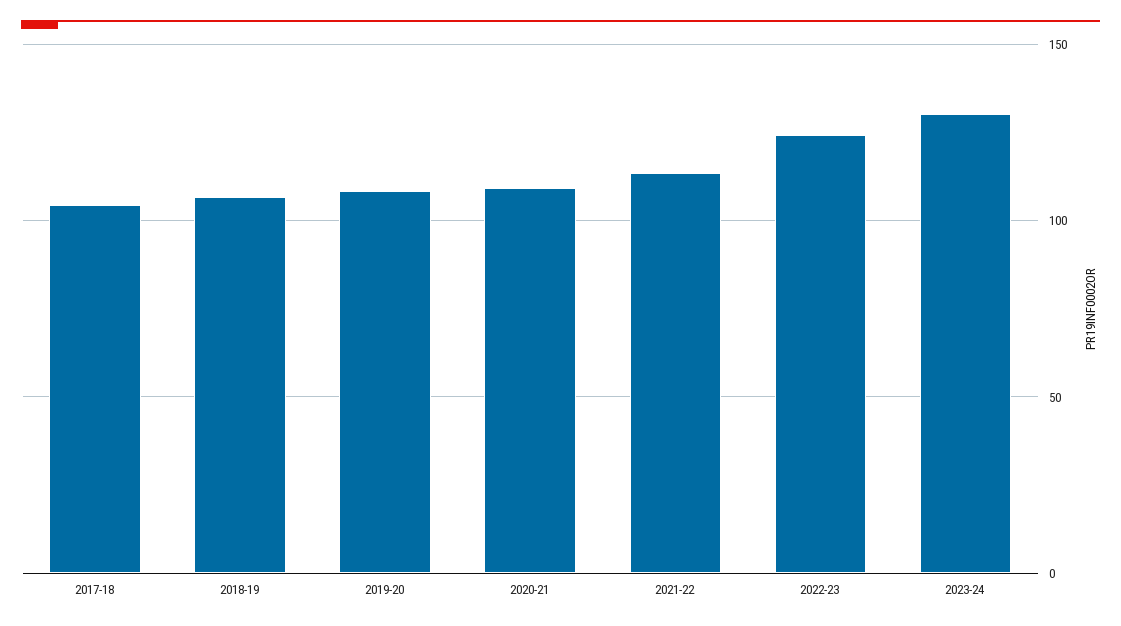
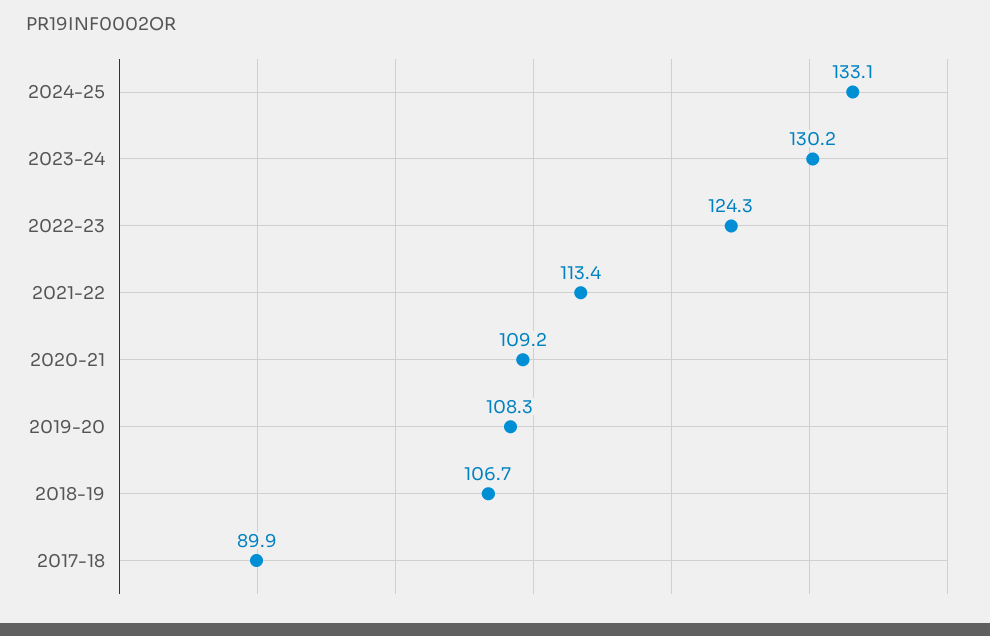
2017-18: 105 -> 89.9
2024-25: none -> 133.1

